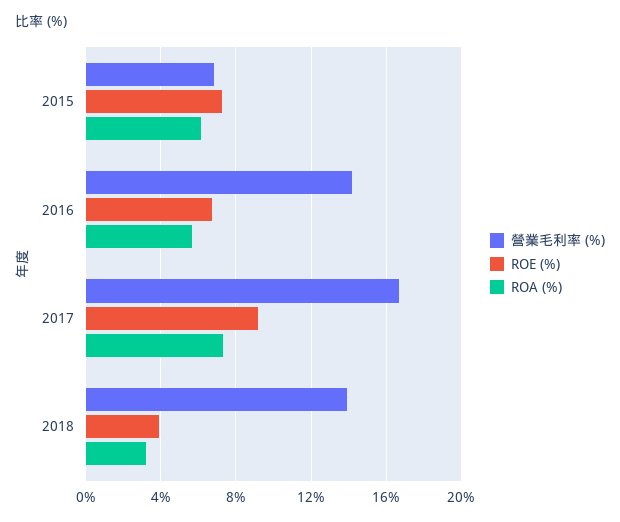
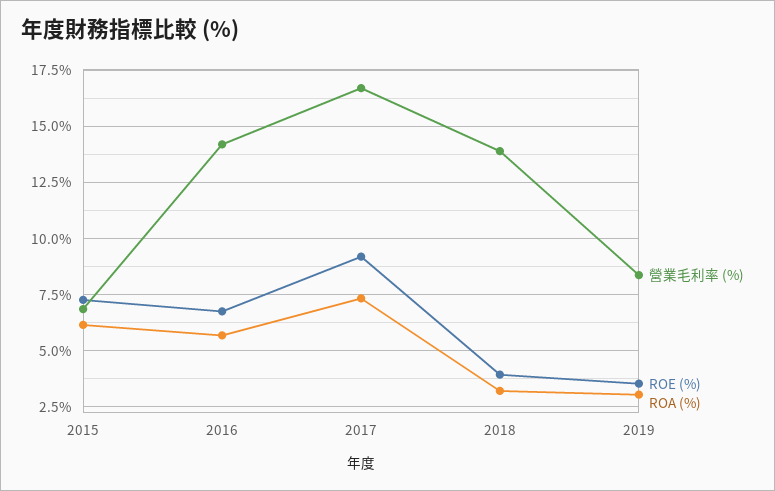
營業毛利率 (%), 2019: none -> 8.5
ROE (%), 2019: none -> 3.5
ROA (%), 2019: none -> 3

